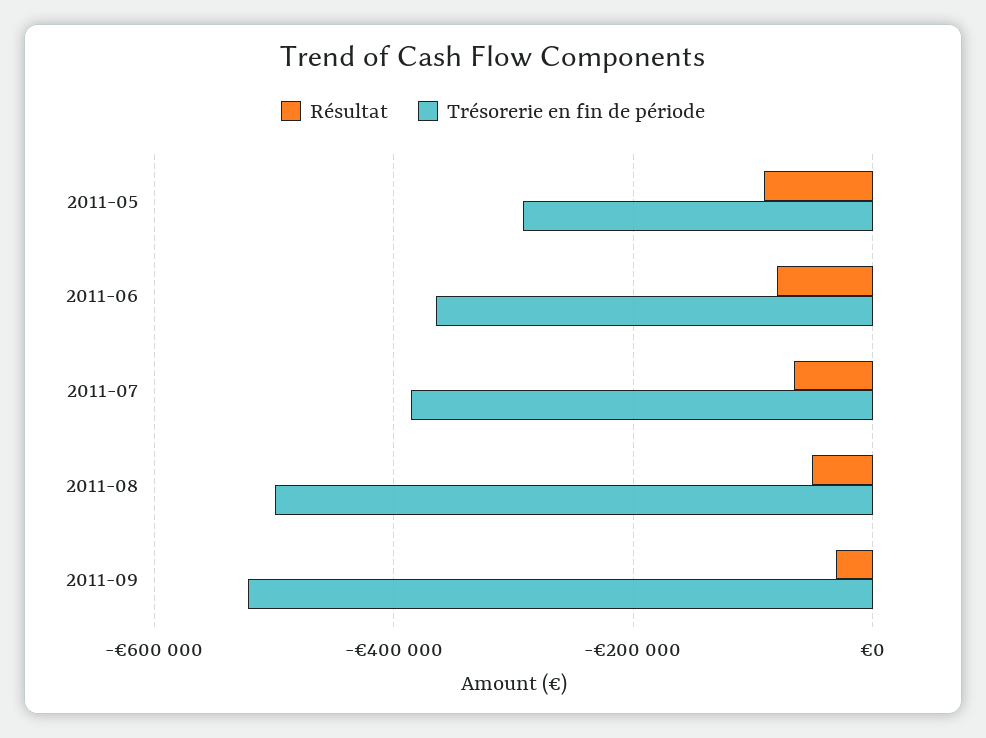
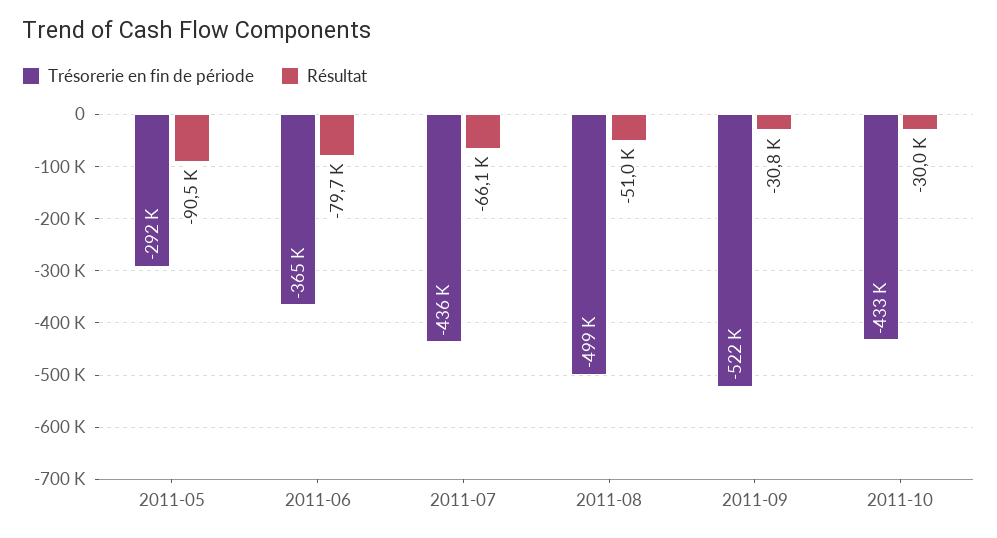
Trésorerie en fin de période, 2011-07: -380000 -> -436000
Trésorerie en fin de période, 2011-10: none -> -433000
Résultat, 2011-10: none -> -30000

